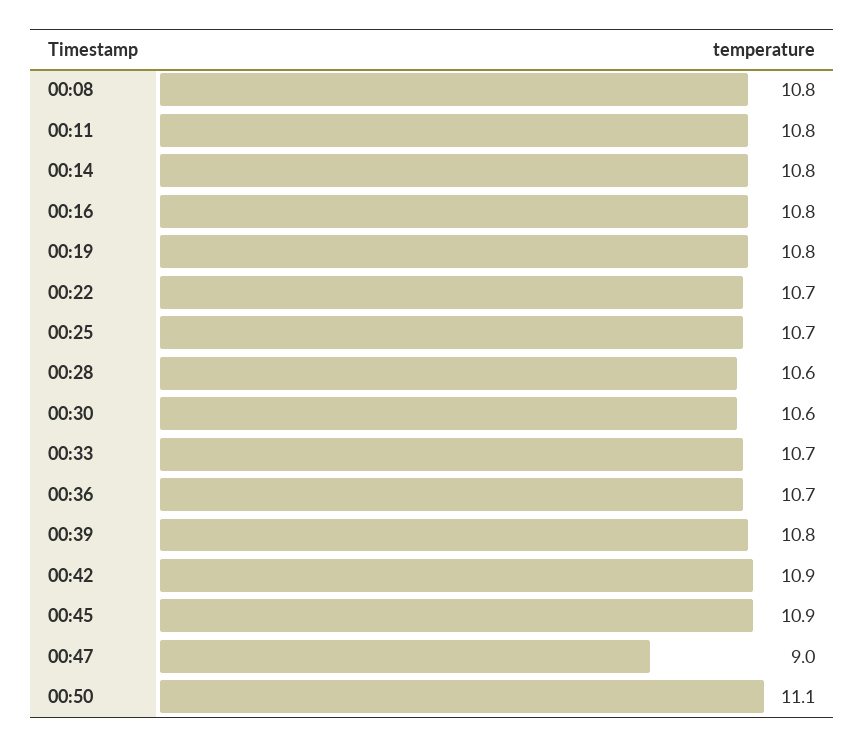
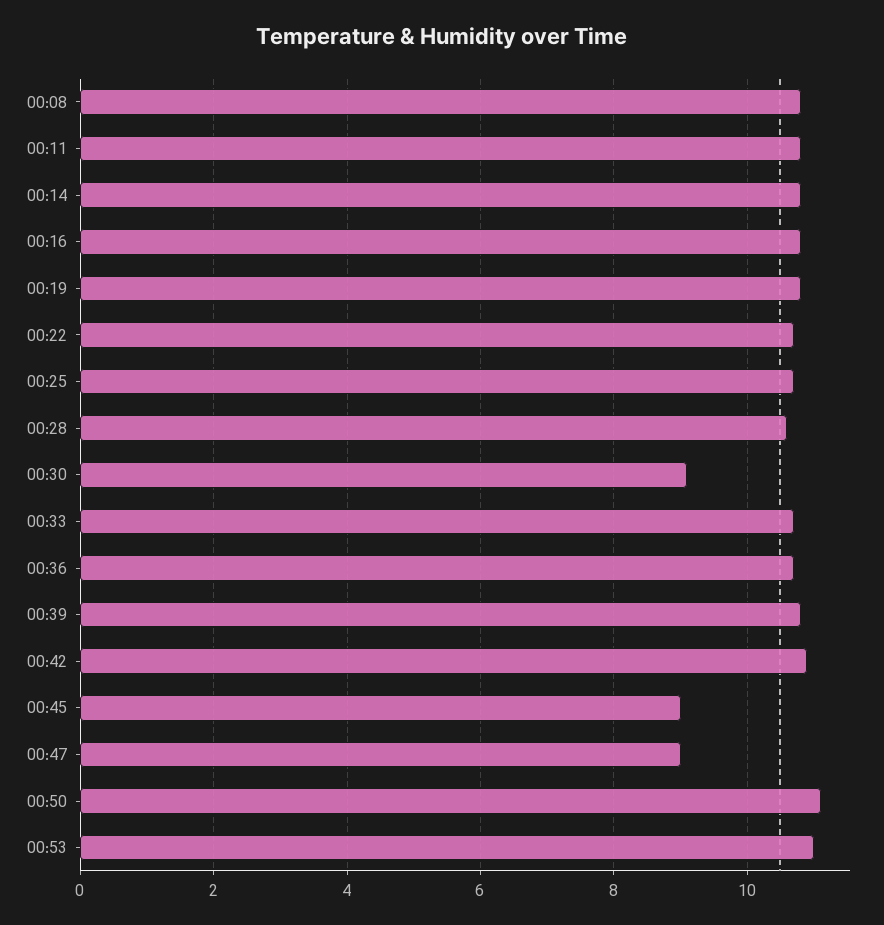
00:30: 10.6 -> 9
00:45: 10.9 -> 9
00:53: none -> 11

